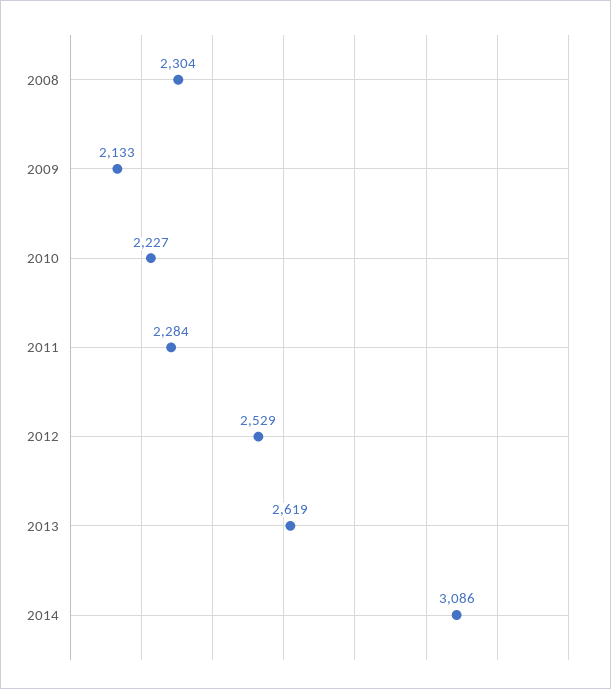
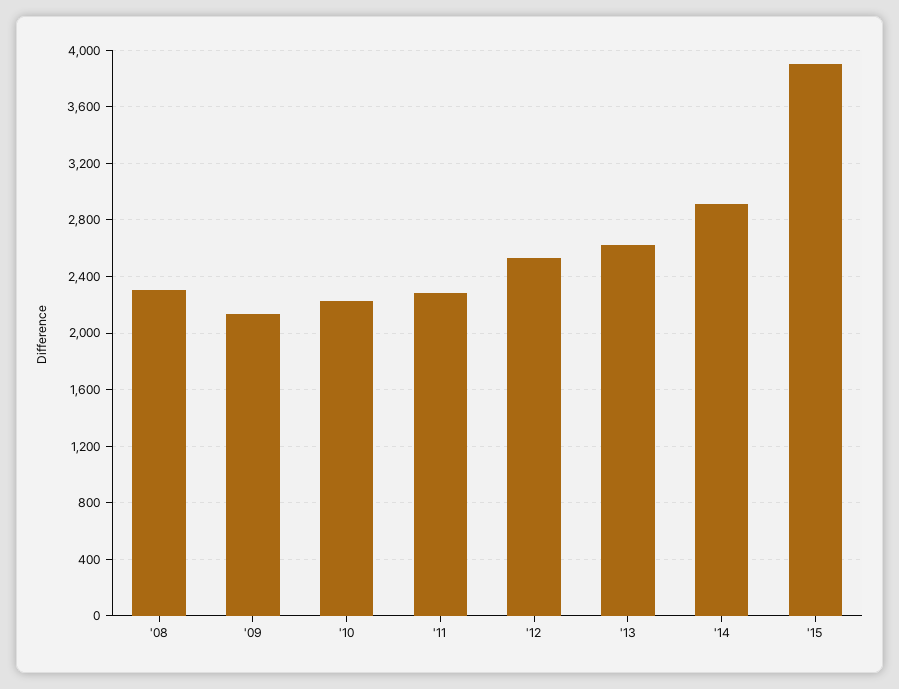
2014: 3086 -> 2900
'15: none -> 3900

